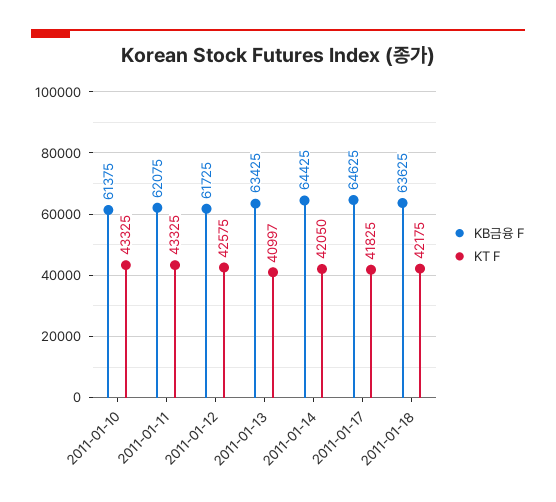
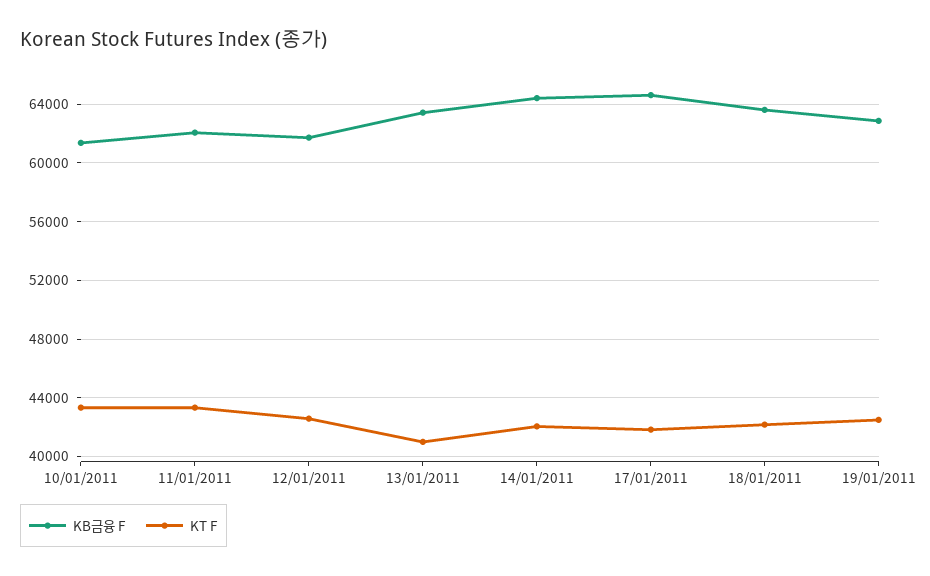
KB금융 F, 19/01/2011: none -> 63000
KT F, 19/01/2011: none -> 42500

